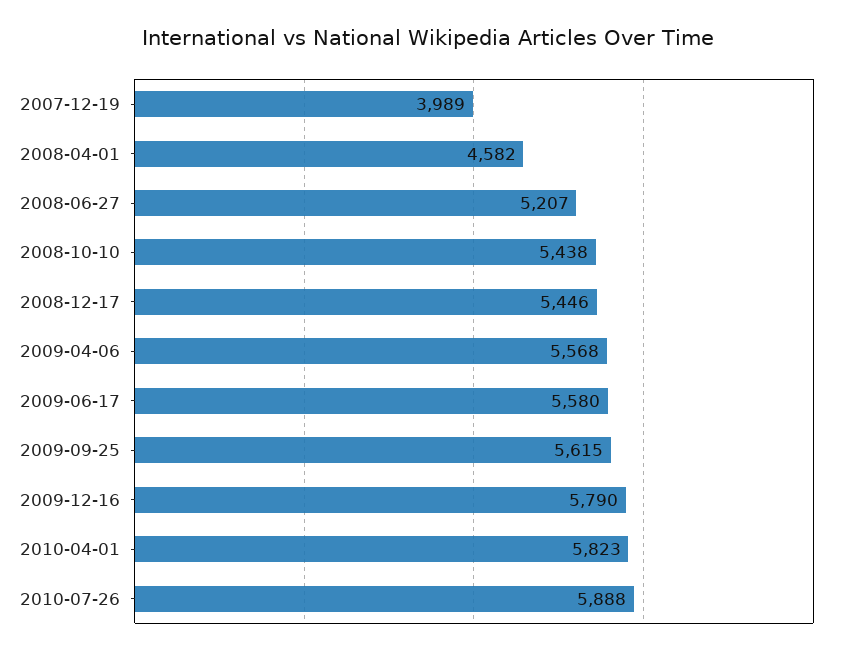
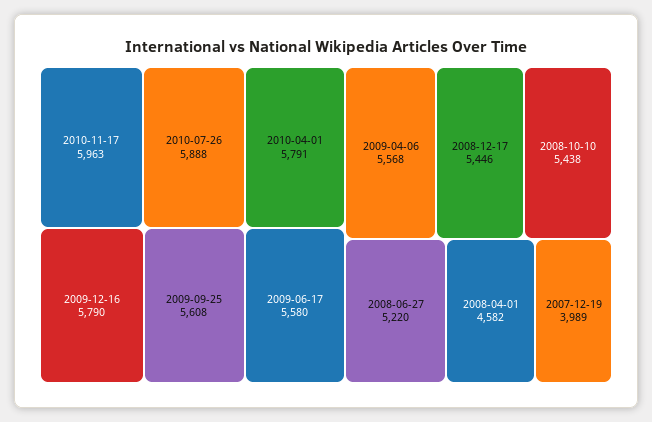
2008-06-27: 5207 -> 5220
2009-09-25: 5615 -> 5608
2010-04-01: 5823 -> 5791
2010-11-17: none -> 5963

